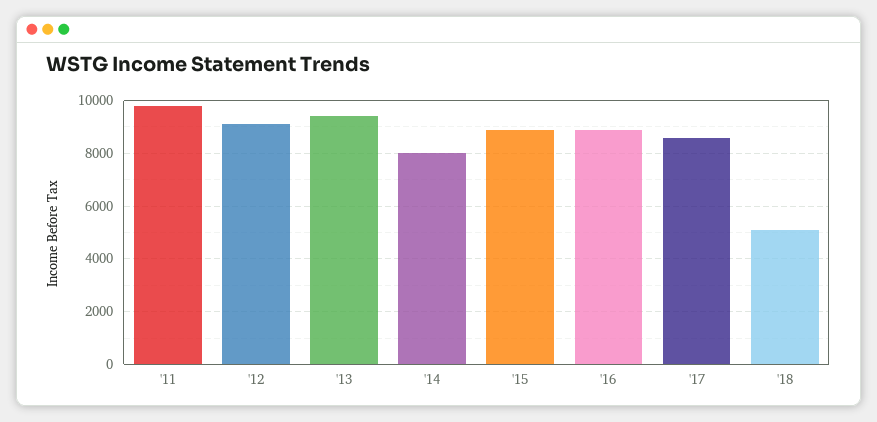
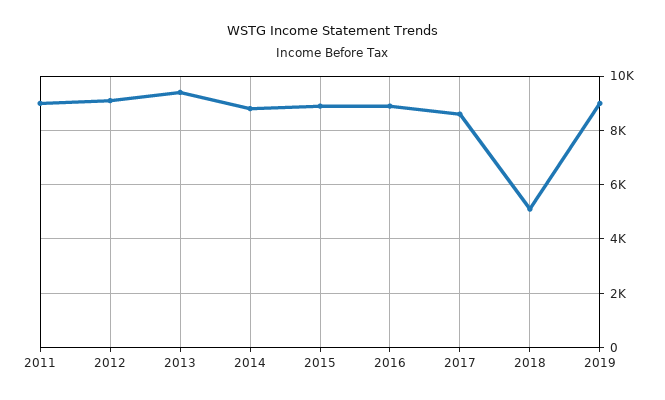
'11: 9750 -> 9000
'14: 8000 -> 8750
2019: none -> 9000

